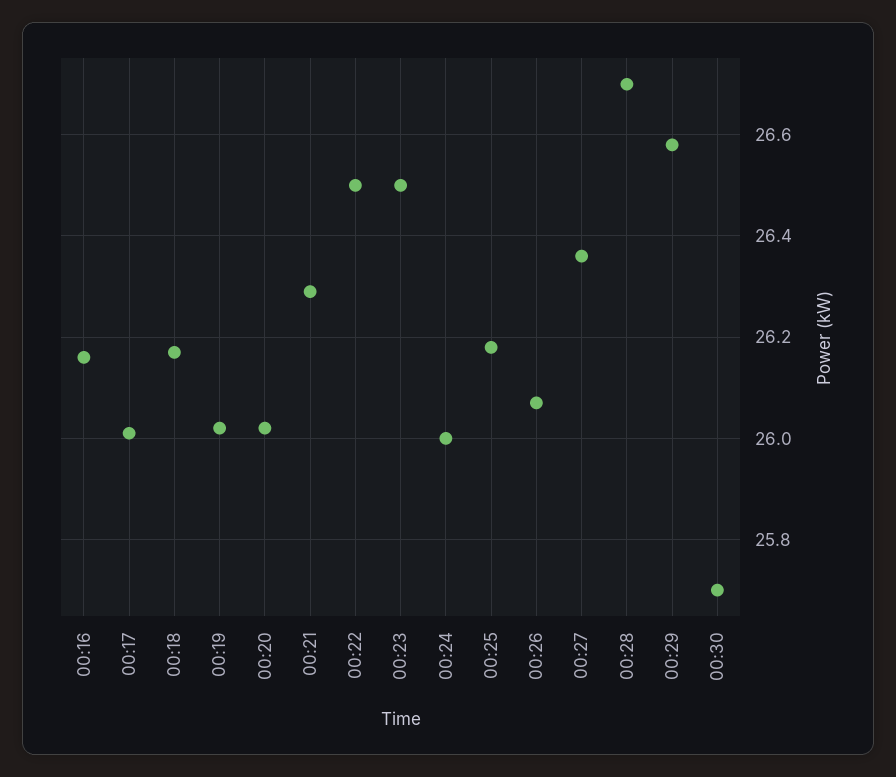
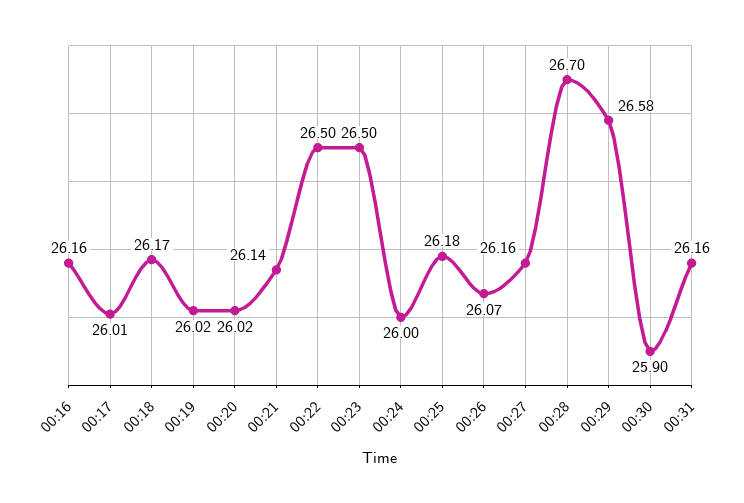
00:21: 26.3 -> 26.14
00:27: 26.35 -> 26.16
00:30: 25.7 -> 25.9
00:31: none -> 26.16

